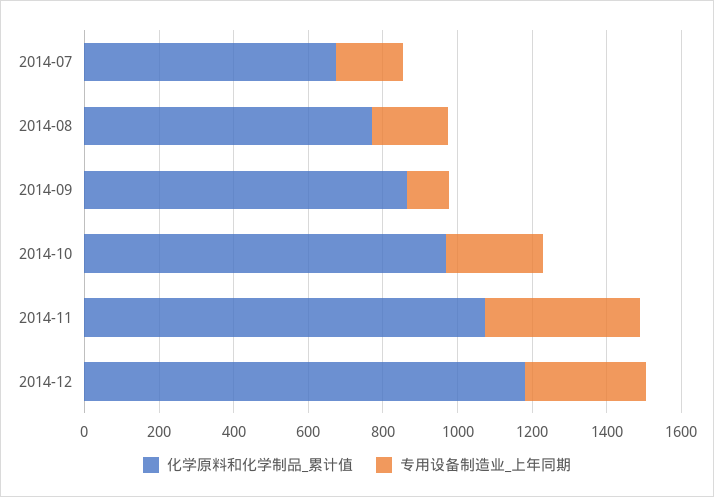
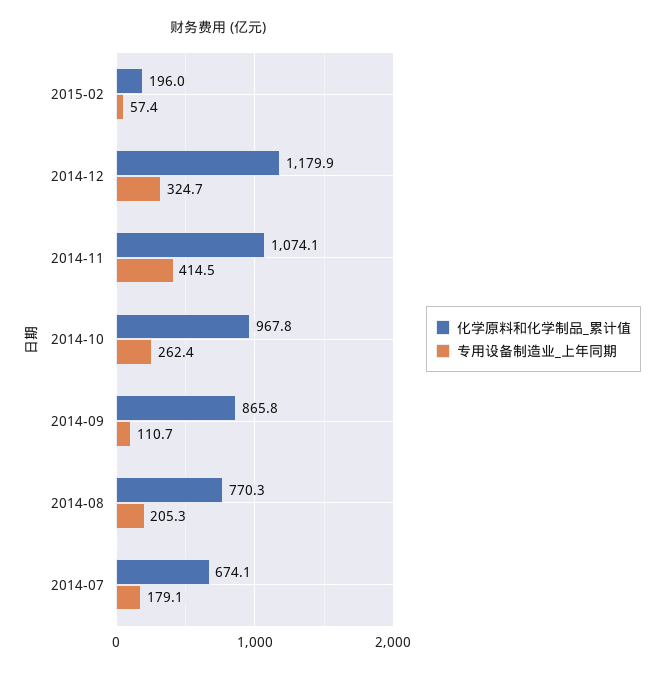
化学原料和化学制品_累计值, 2015-02: none -> 196
专用设备制造业_上年同期, 2015-02: none -> 57.4

